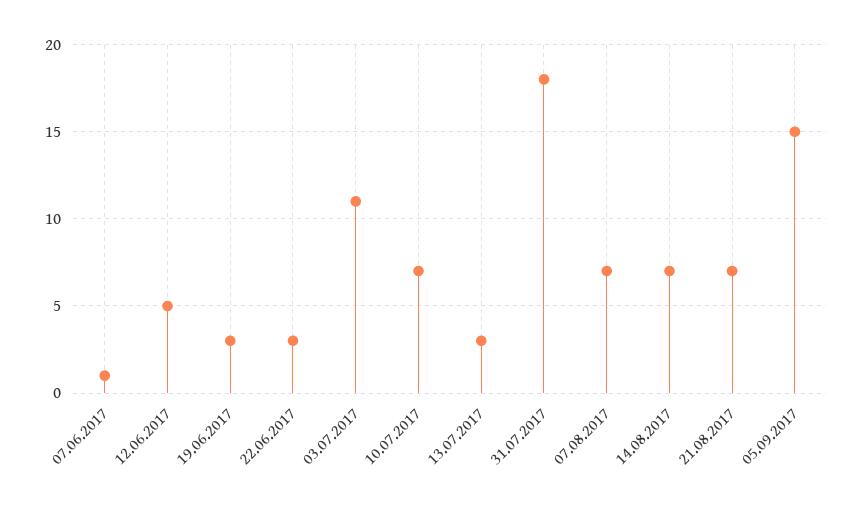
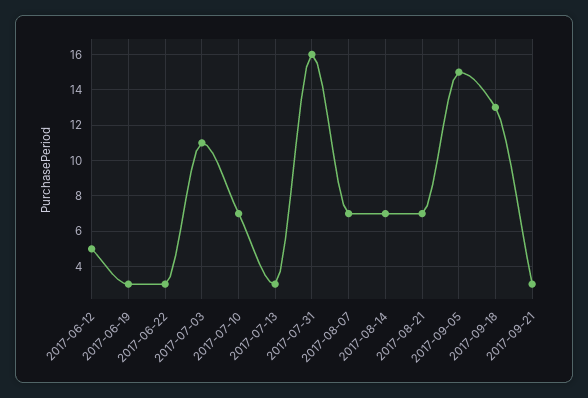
07.06.2017: 1 -> none
31.07.2017: 18 -> 16
2017-09-18: none -> 13
2017-09-21: none -> 3

